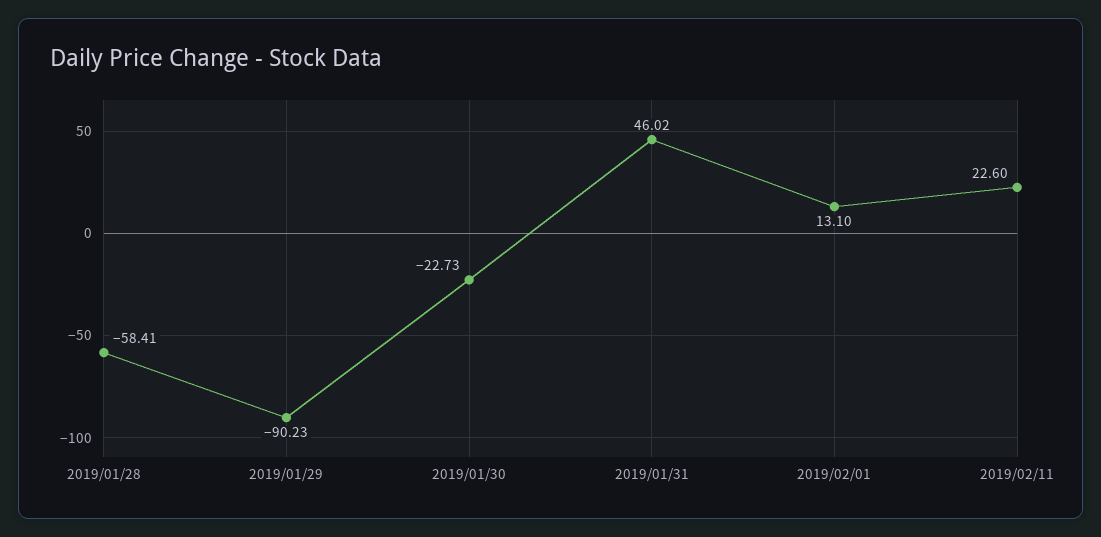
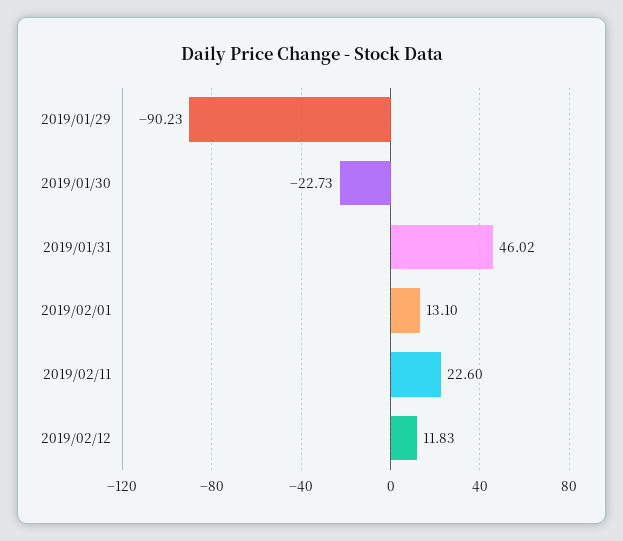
2019/01/28: -58.41 -> none
2019/02/12: none -> 11.83

